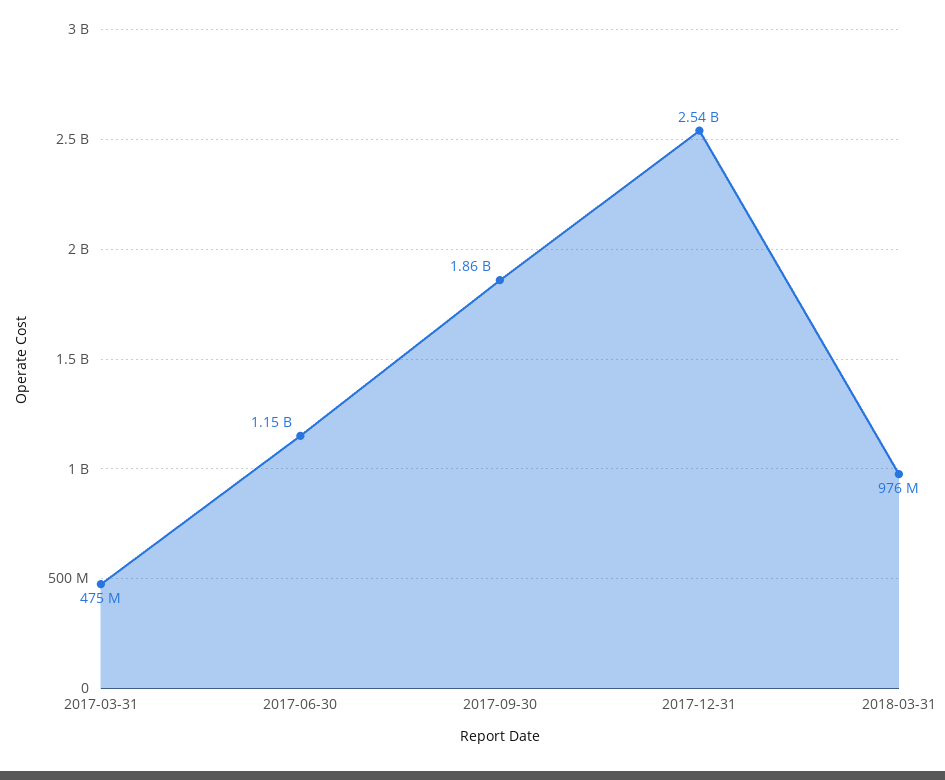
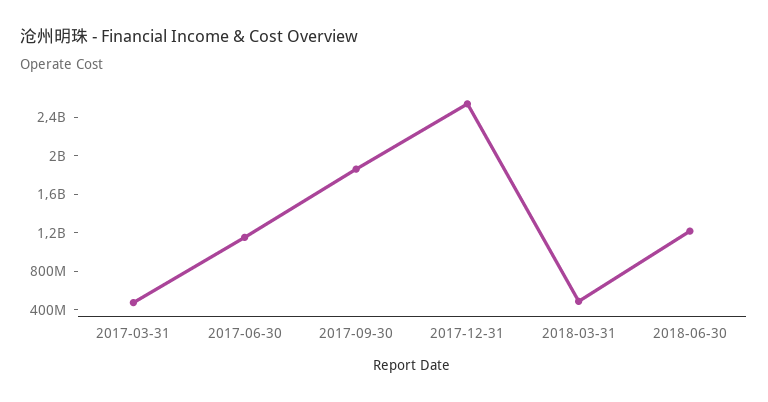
2018-03-31: 976000000 -> 500000000
2018-06-30: none -> 1200000000

